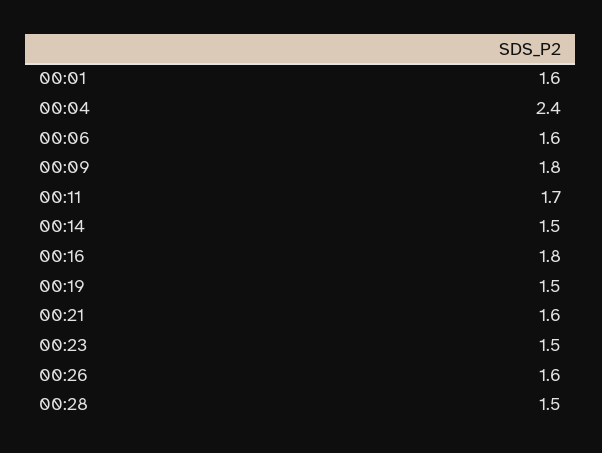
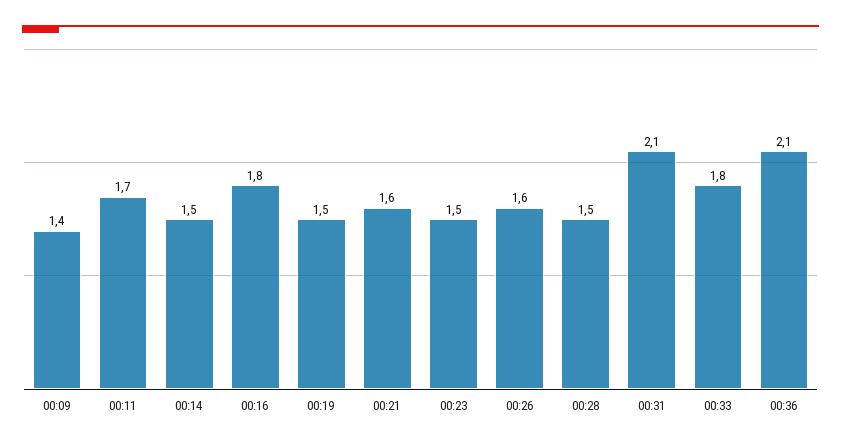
00:01: 1.6 -> none
00:04: 2.4 -> none
00:06: 1.6 -> none
00:09: 1.8 -> 1.4
00:31: none -> 2.1
00:33: none -> 1.8
00:36: none -> 2.1

